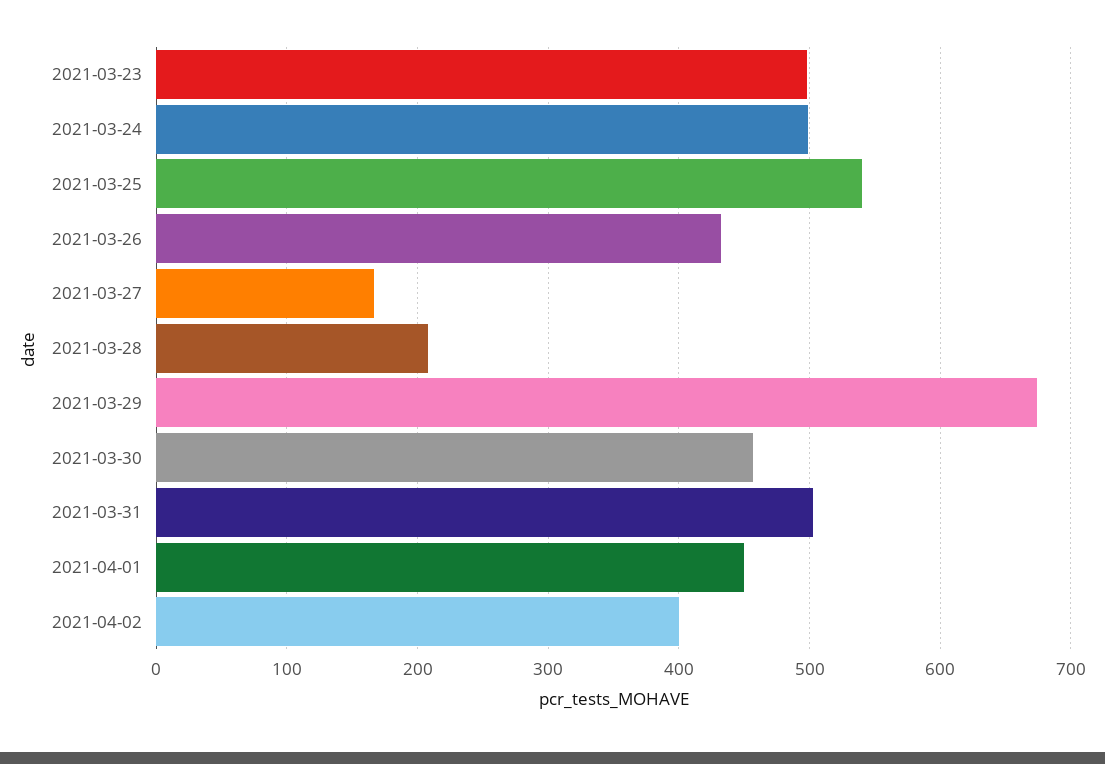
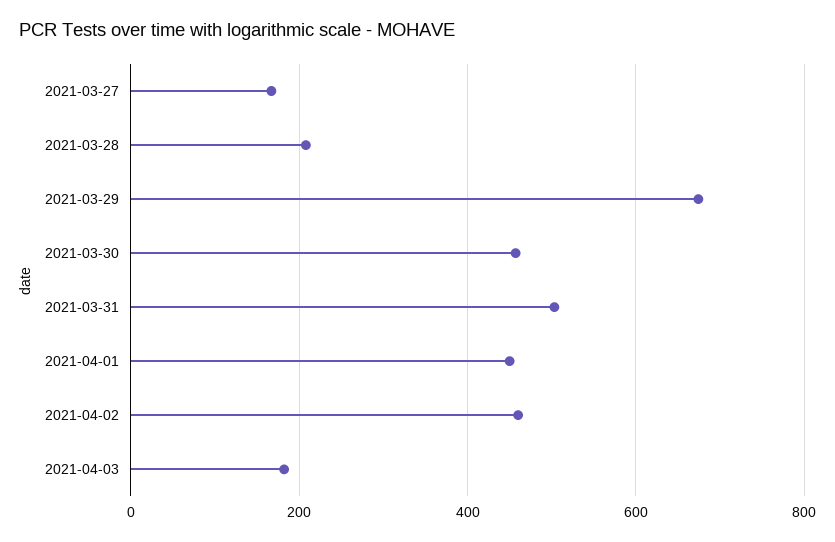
2021-03-23: 500 -> none
2021-03-24: 500 -> none
2021-03-25: 540 -> none
2021-03-26: 430 -> none
2021-04-02: 400 -> 460
2021-04-03: none -> 180

